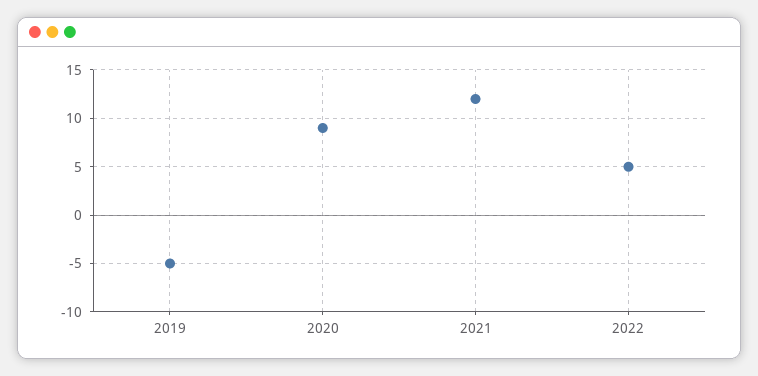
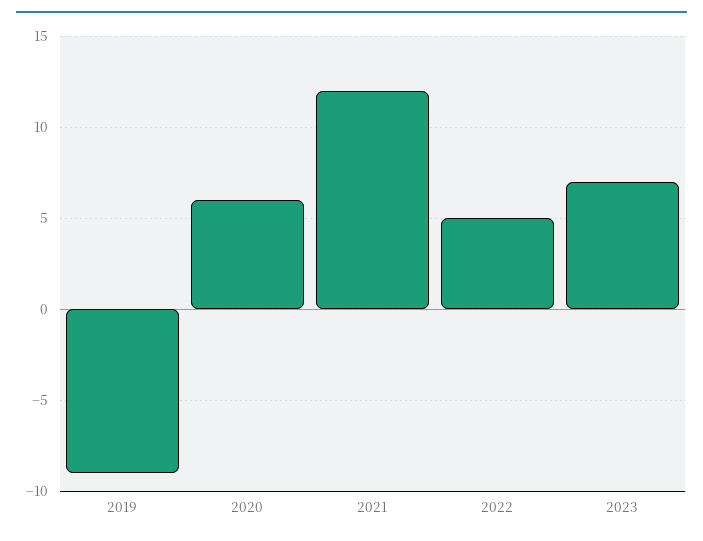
2019: -5 -> -9
2020: 9 -> 6
2023: none -> 7

